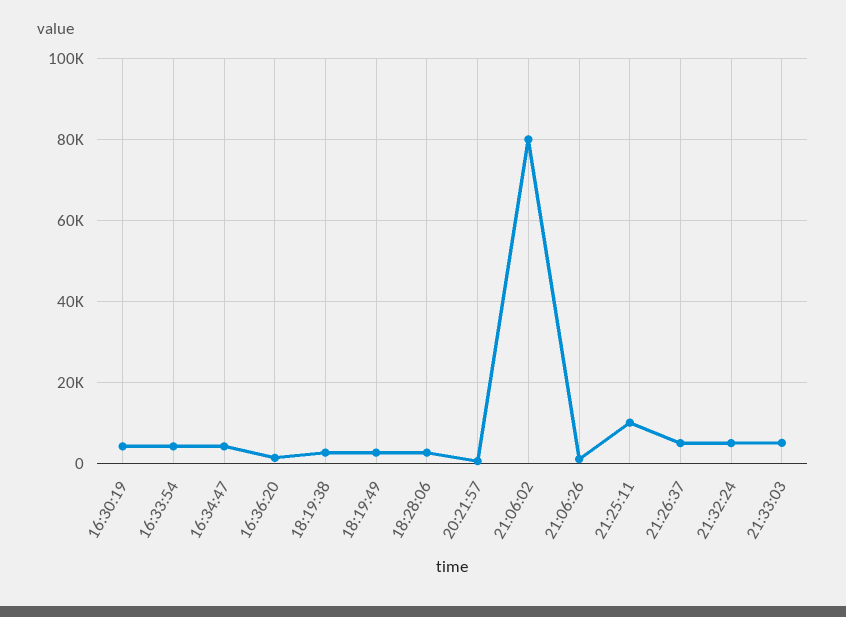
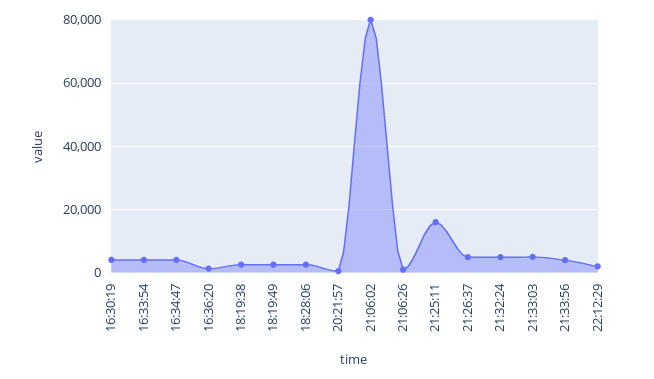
21:25:11: 10000 -> 16000
21:33:56: none -> 4000
22:12:29: none -> 2000

